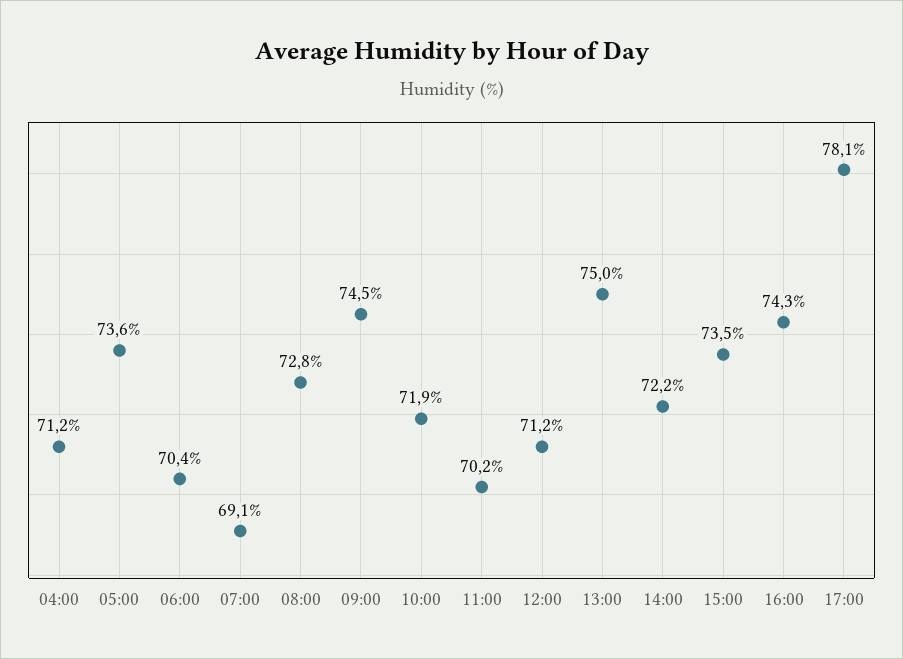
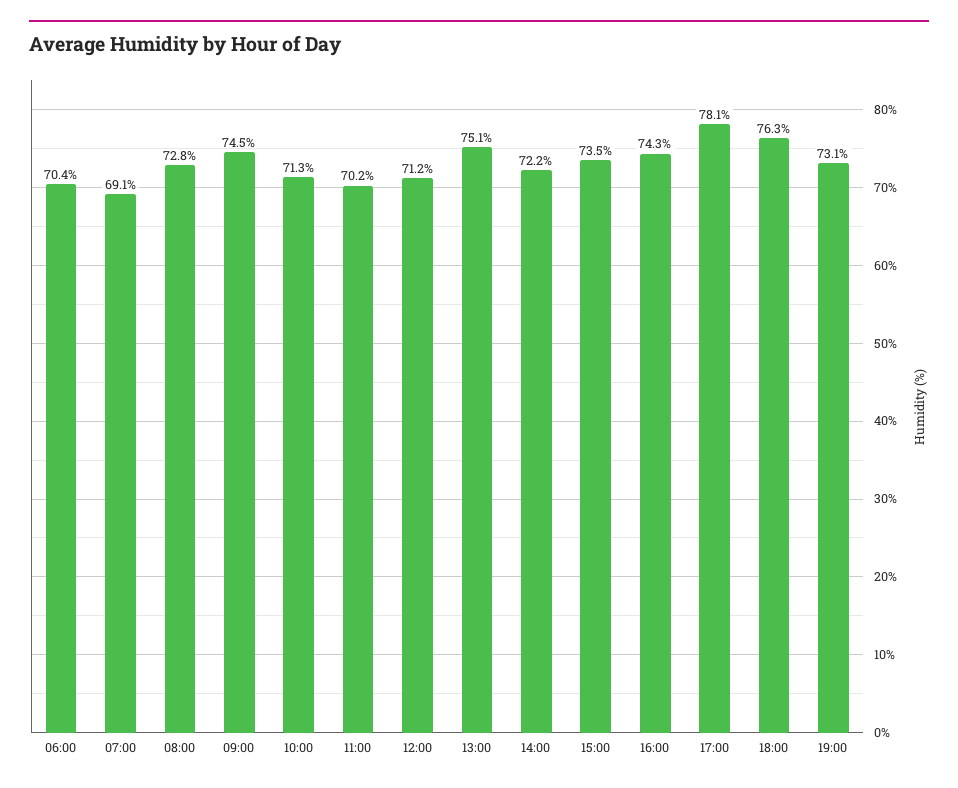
04:00: 71.2 -> none
05:00: 73.6 -> none
10:00: 71.9 -> 71.3
13:00: 75 -> 75.1
18:00: none -> 76.3
19:00: none -> 73.1

